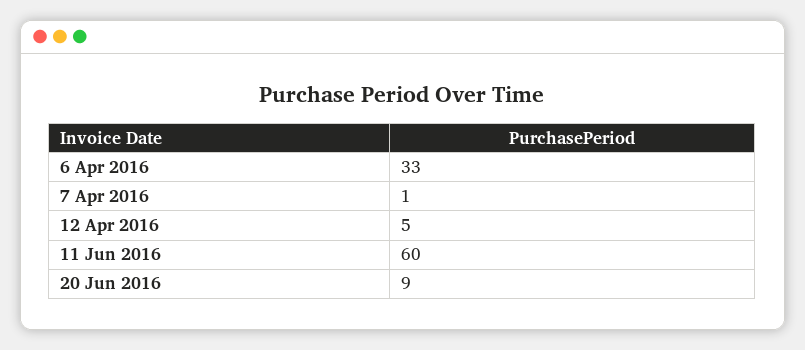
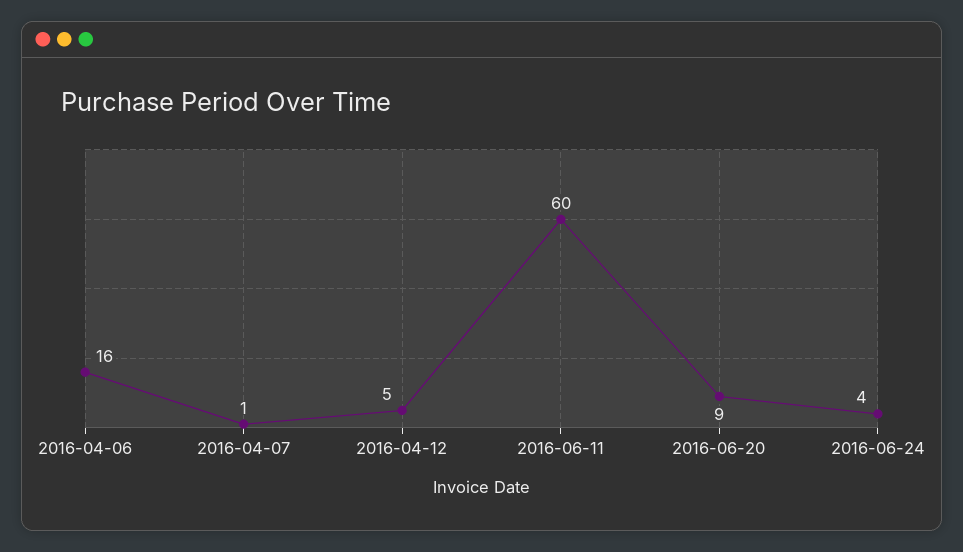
6 Apr 2016: 33 -> 16
2016-06-24: none -> 4

